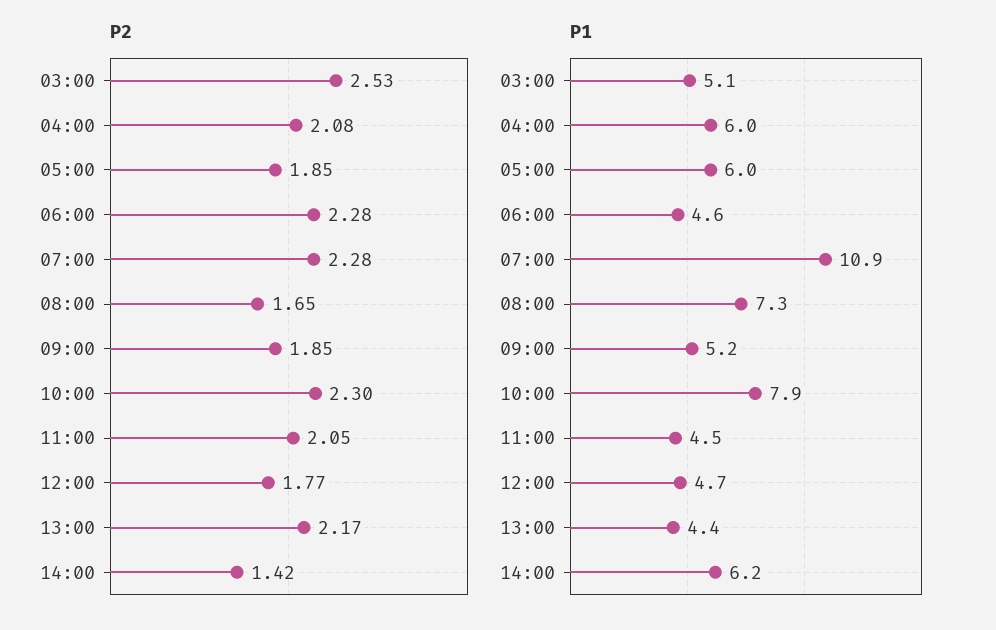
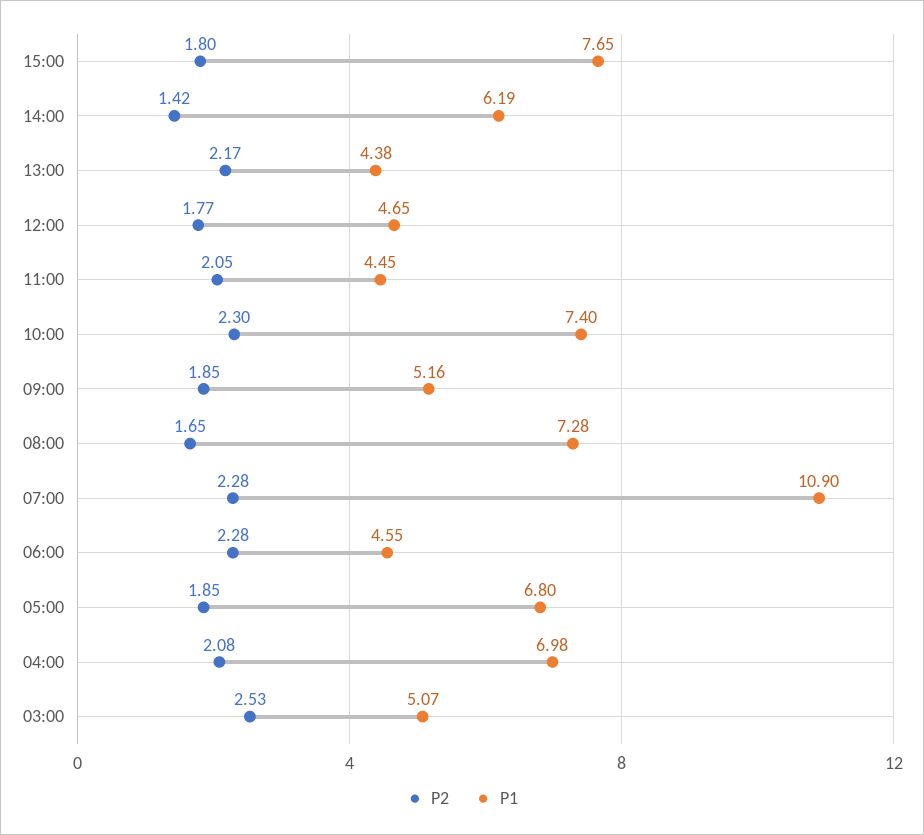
P1, 04:00: 6 -> 6.98
P1, 05:00: 6 -> 6.8
P1, 10:00: 7.9 -> 7.4
P2, 15:00: none -> 1.8
P1, 15:00: none -> 7.65

